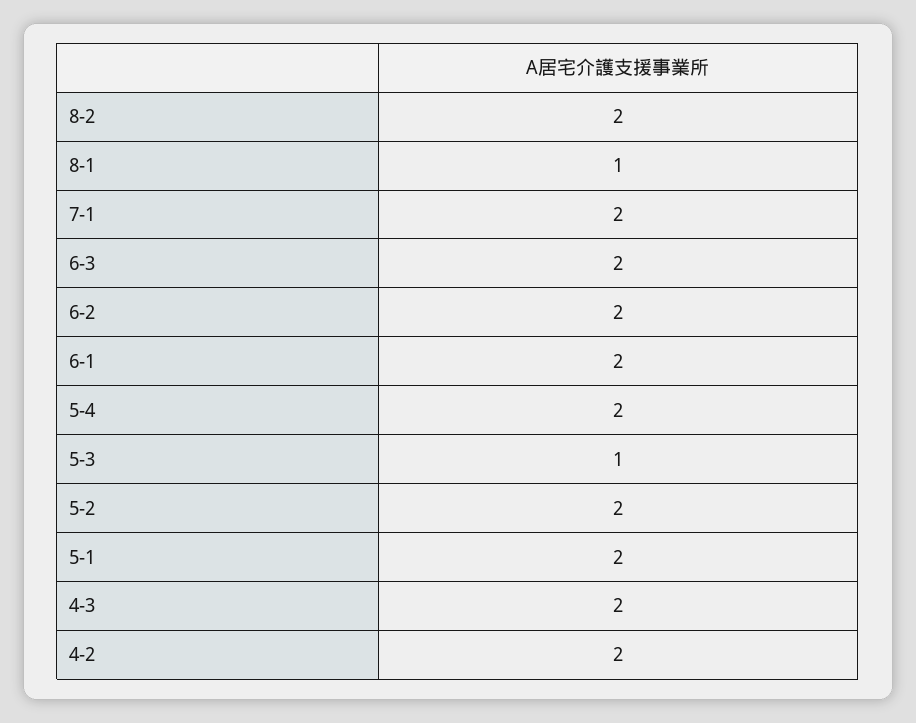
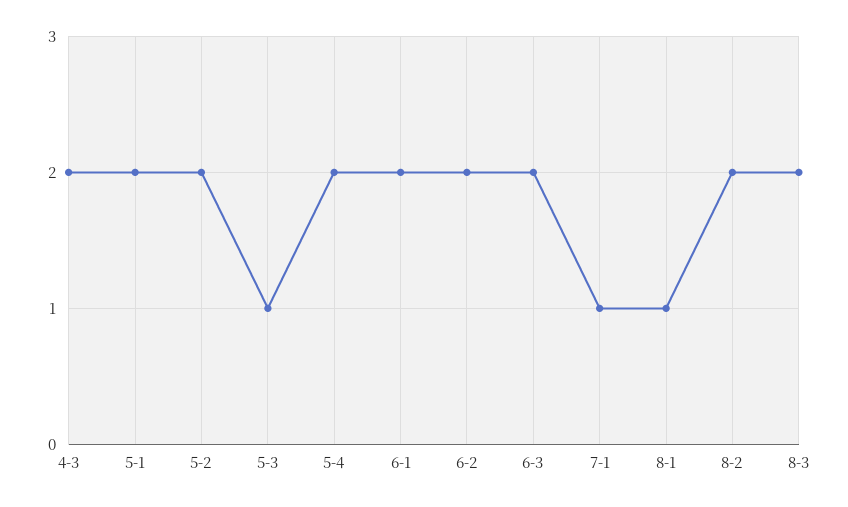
7-1: 2 -> 1
4-2: 2 -> none
8-3: none -> 2

